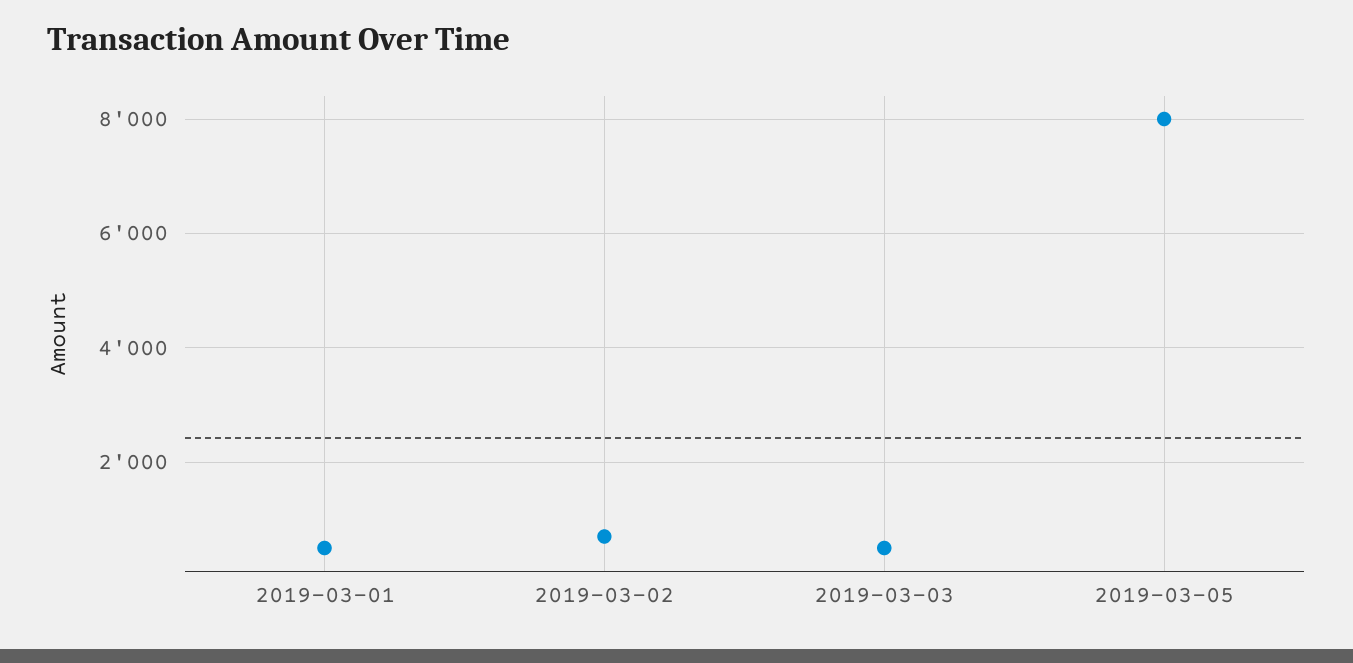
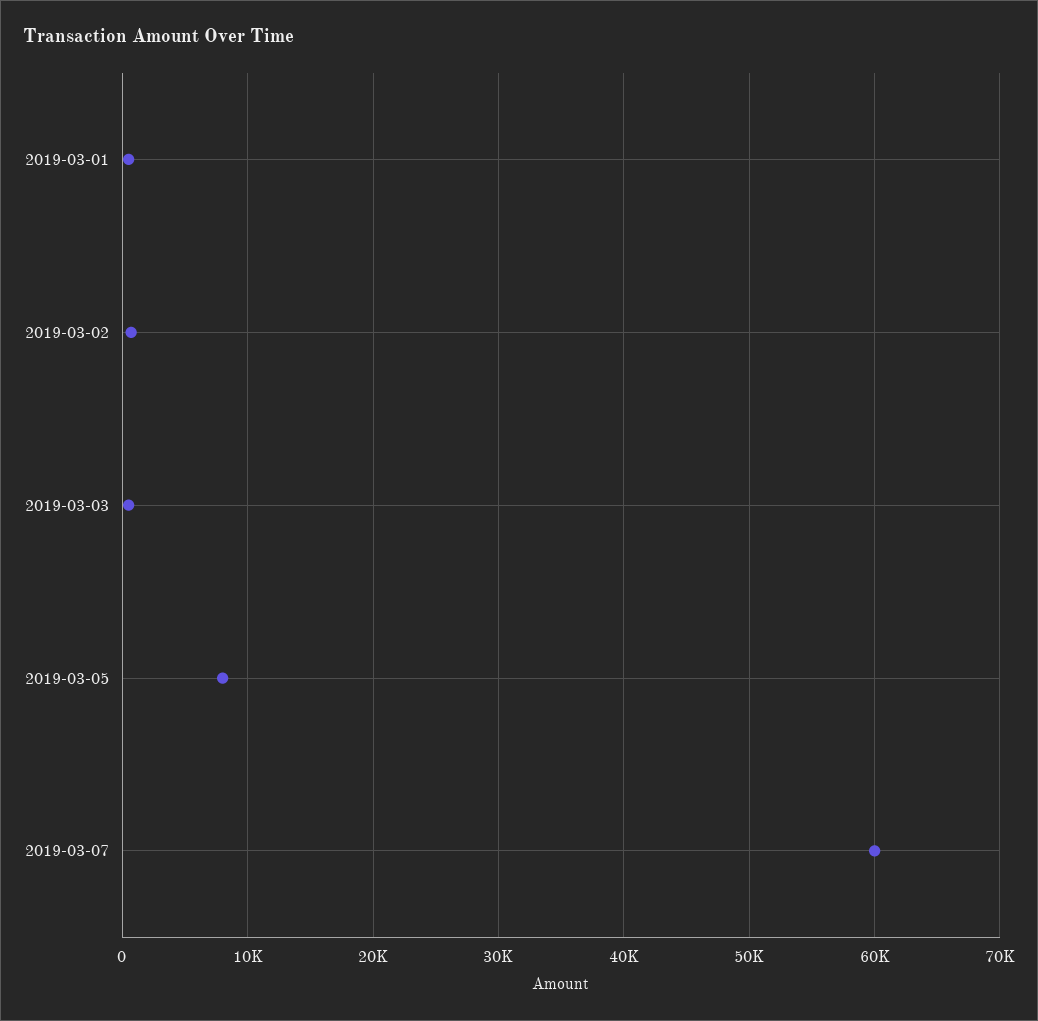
2019-03-07: none -> 60000

